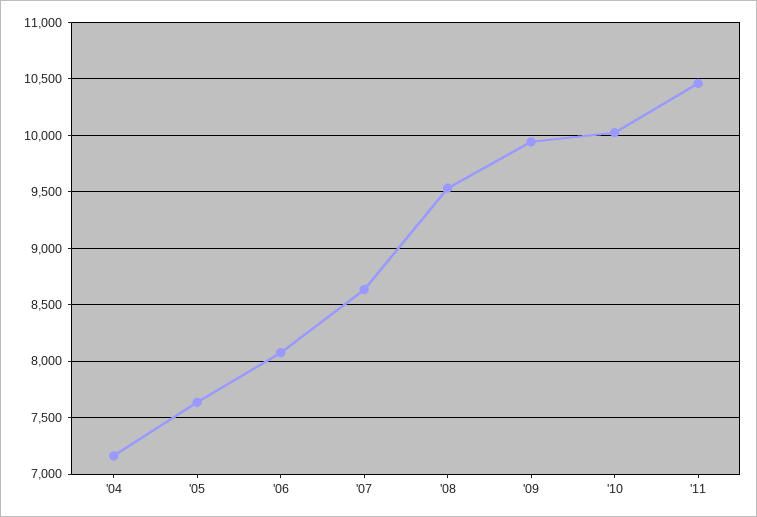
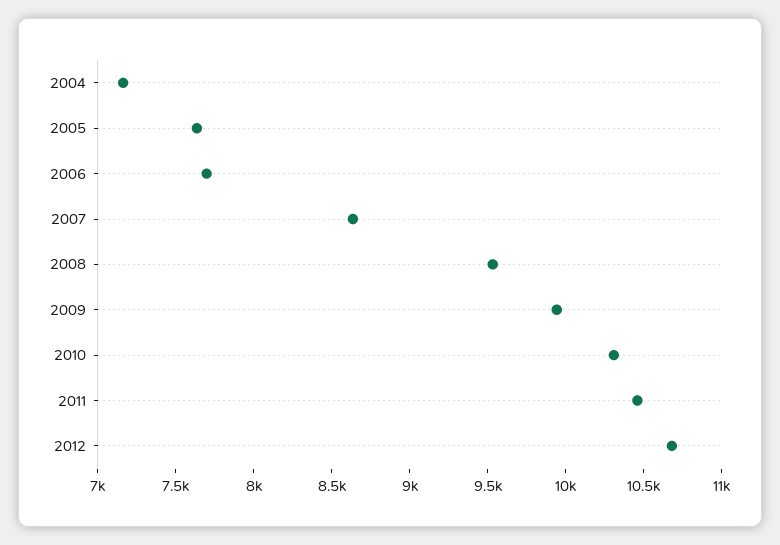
'06: 8100 -> 7700
'10: 10000 -> 10300
2012: none -> 10700

